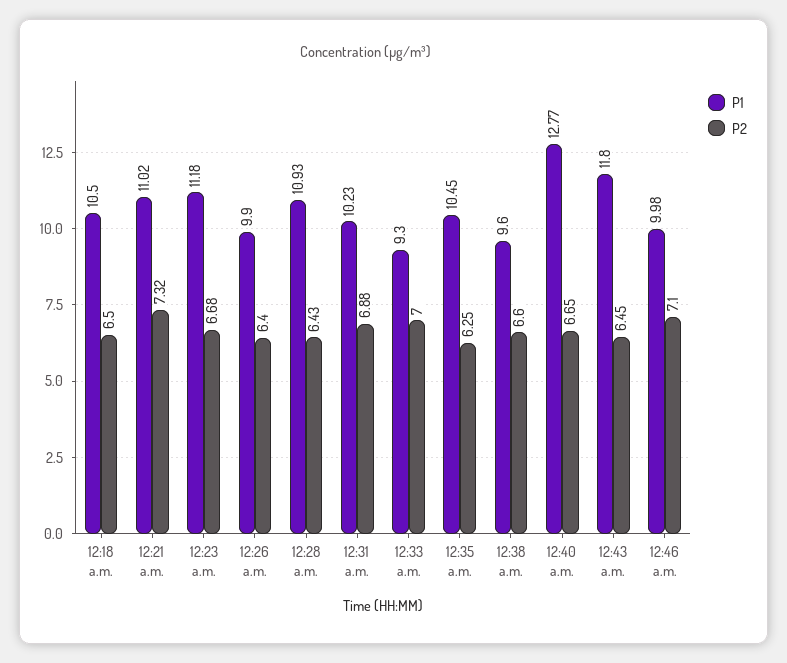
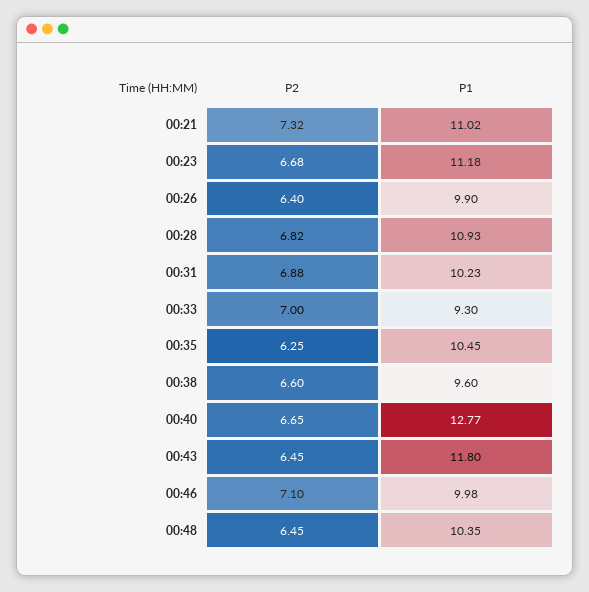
P1, 12:18 a.m.: 10.5 -> none
P2, 12:18 a.m.: 6.5 -> none
P2, 12:28 a.m.: 6.43 -> 6.82
P2, 00:48: none -> 6.45
P1, 00:48: none -> 10.35

